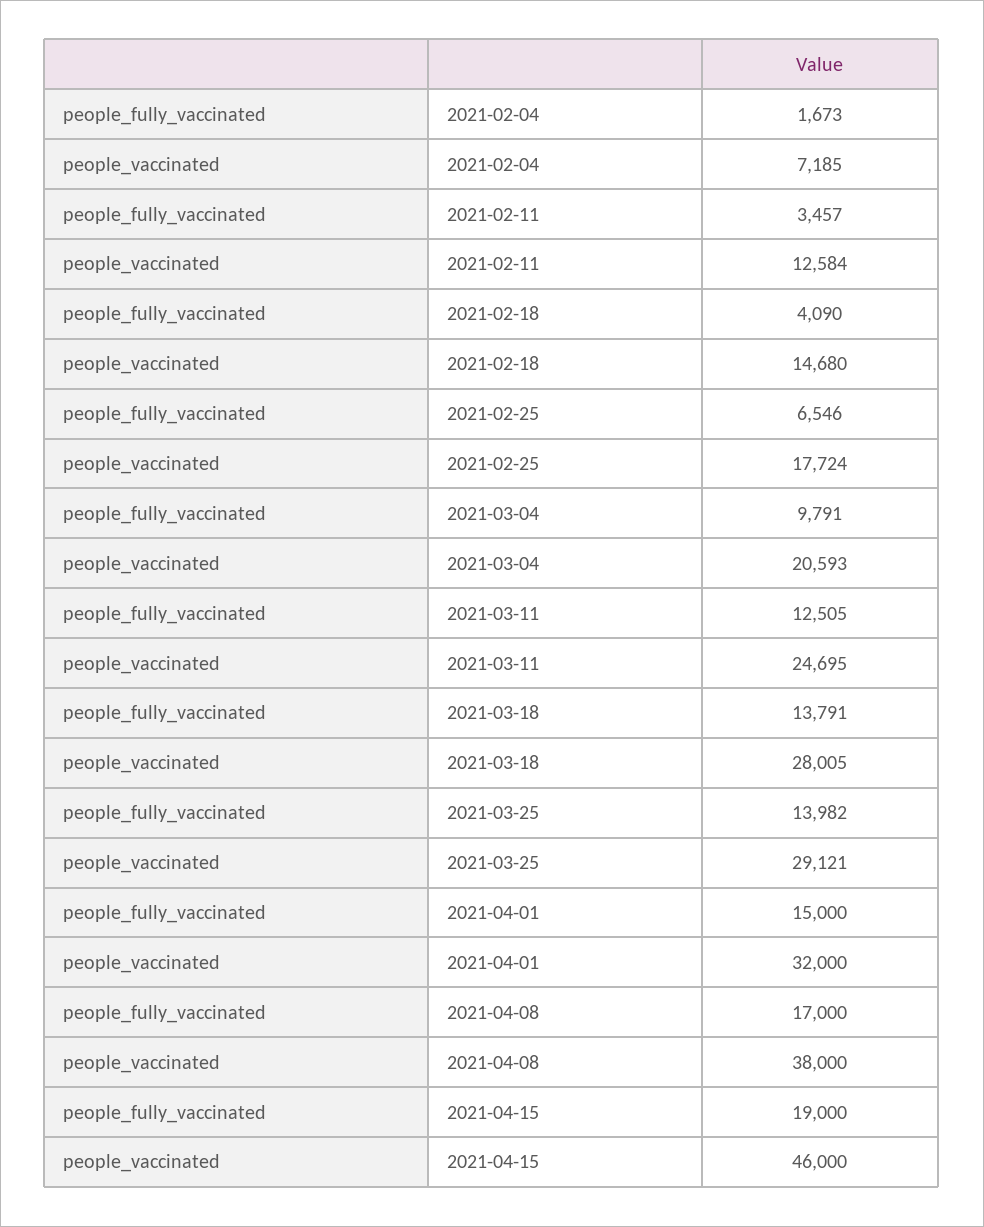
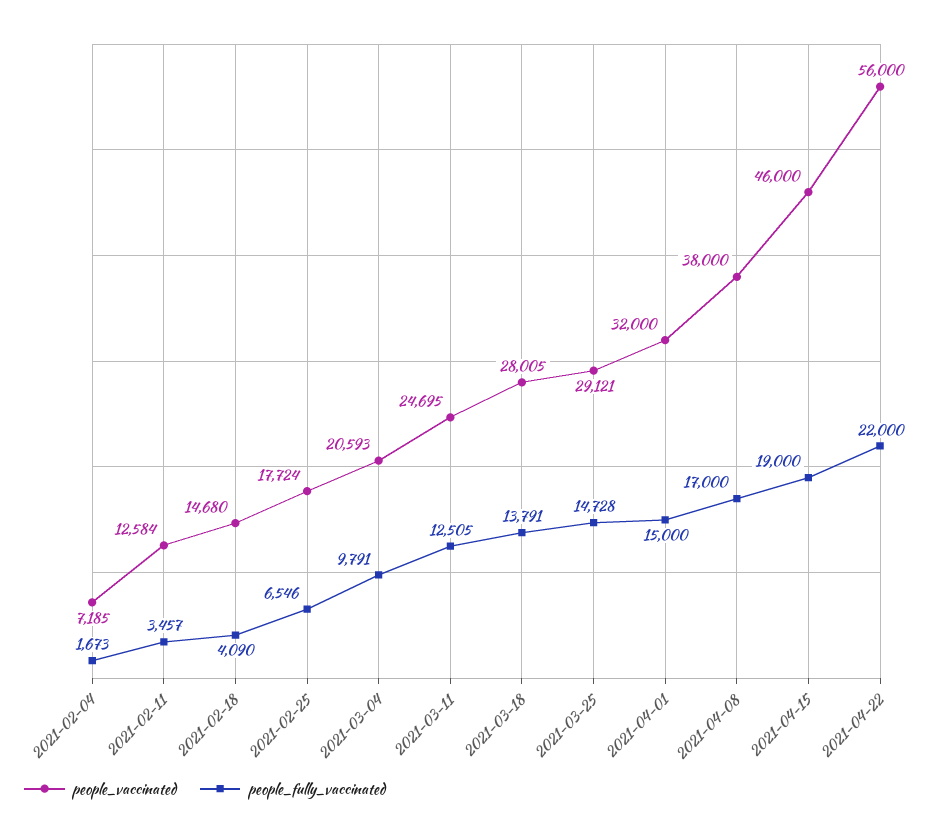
people_fully_vaccinated, 2021-03-25: 13982 -> 14728
people_vaccinated, 2021-04-22: none -> 56000
people_fully_vaccinated, 2021-04-22: none -> 22000

